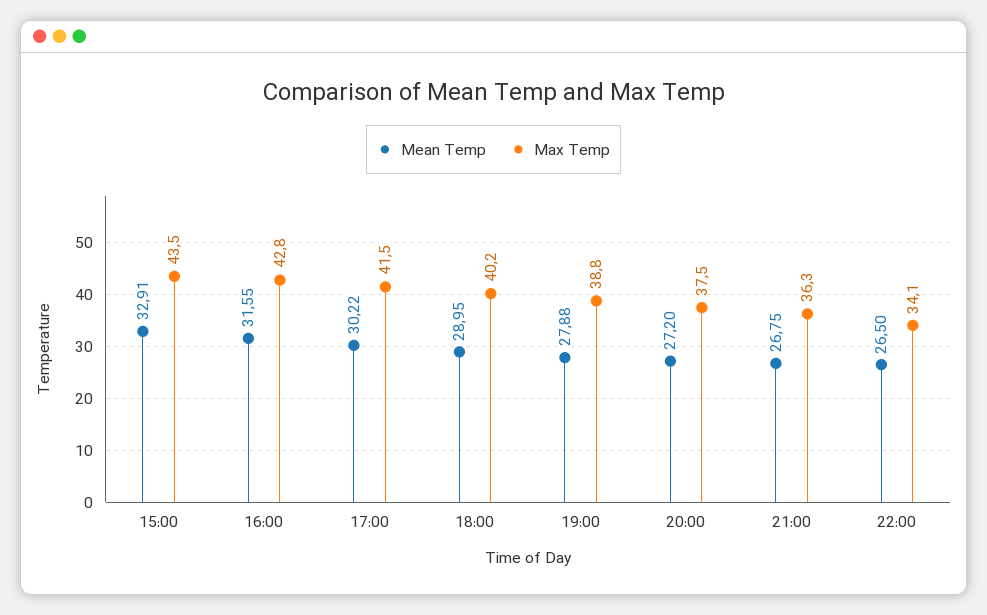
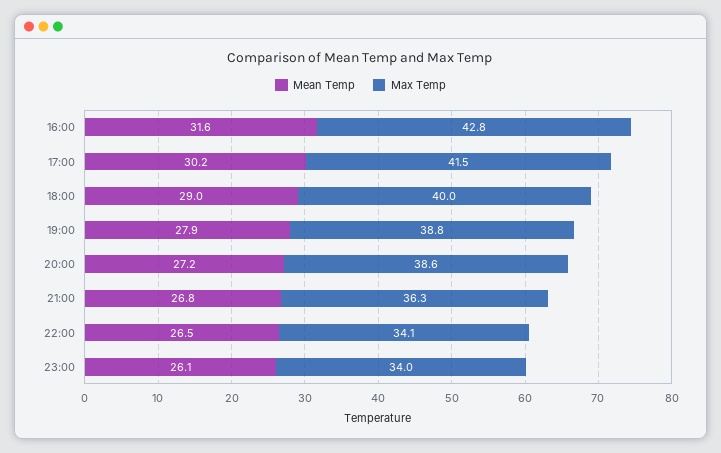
Mean Temp, 15:00: 32.91 -> none
Max Temp, 15:00: 43.5 -> none
Max Temp, 18:00: 40.2 -> 40
Max Temp, 20:00: 37.5 -> 38.6
Mean Temp, 23:00: none -> 26.1
Max Temp, 23:00: none -> 34

